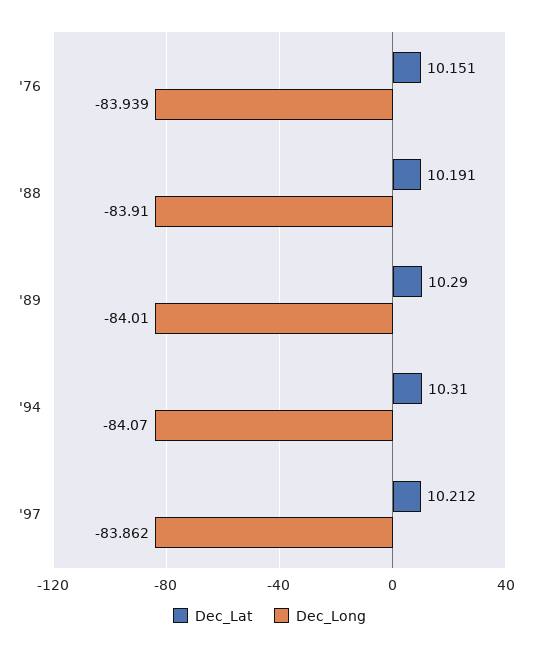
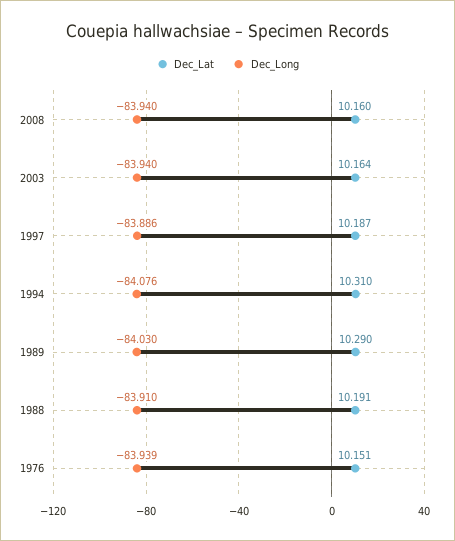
Dec_Long, '89: -84.01 -> -84.03
Dec_Long, '94: -84.07 -> -84.076
Dec_Lat, '97: 10.212 -> 10.187
Dec_Long, '97: -83.862 -> -83.886
Dec_Lat, 2008: none -> 10.16
Dec_Long, 2008: none -> -83.94
Dec_Lat, 2003: none -> 10.164
Dec_Long, 2003: none -> -83.94

